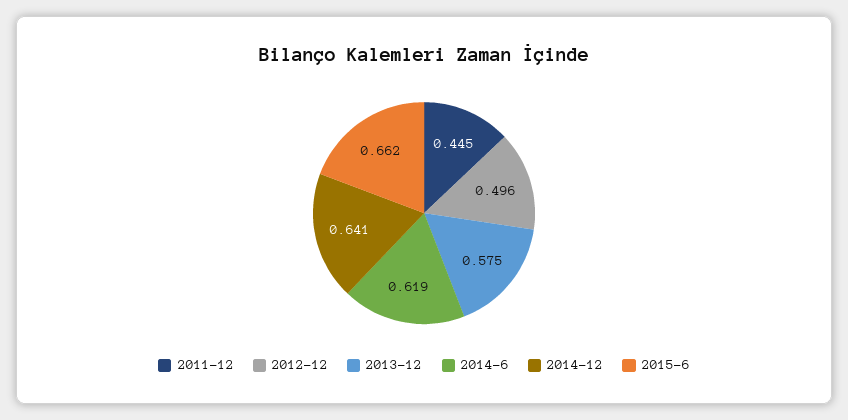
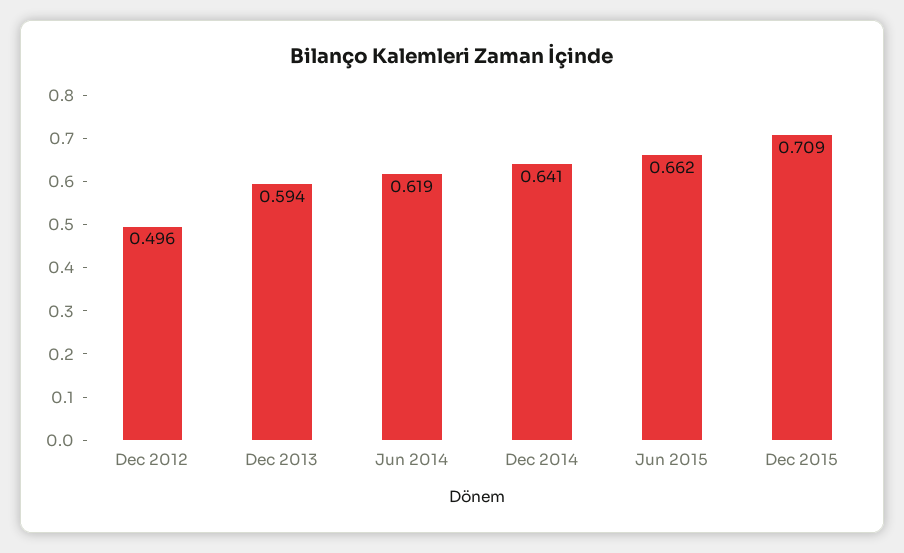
2011-12: 0.445 -> none
2013-12: 0.575 -> 0.594
Dec 2015: none -> 0.709

